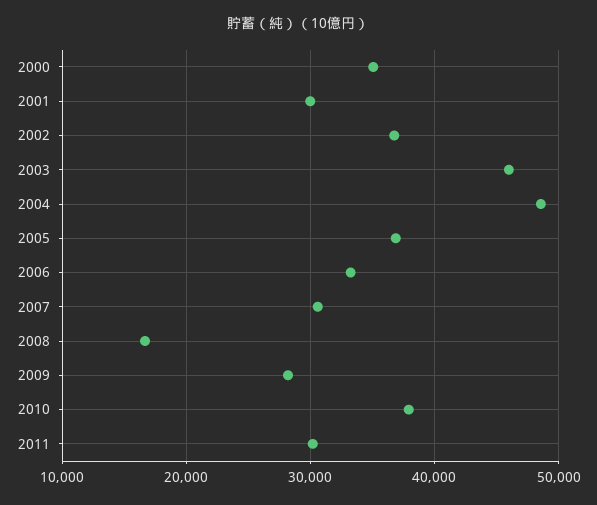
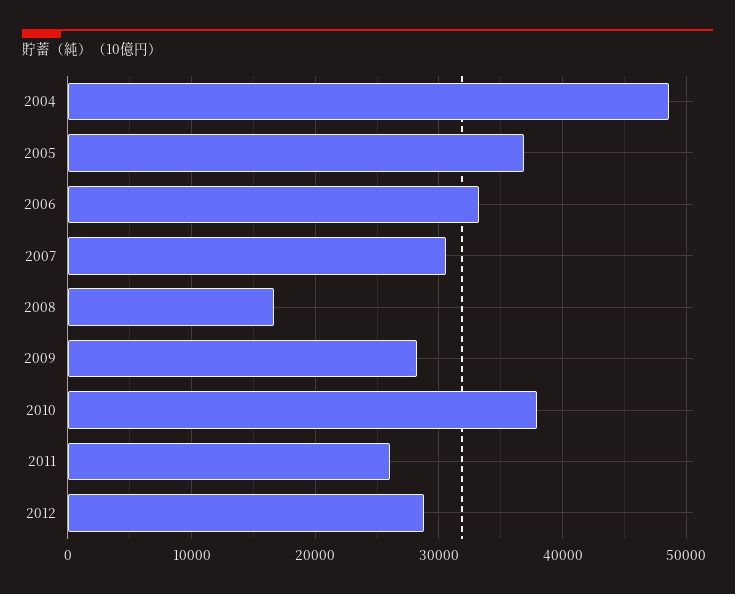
2000: 35000 -> none
2001: 30000 -> none
2002: 37000 -> none
2003: 46000 -> none
2011: 30000 -> 26000
2012: none -> 29000

